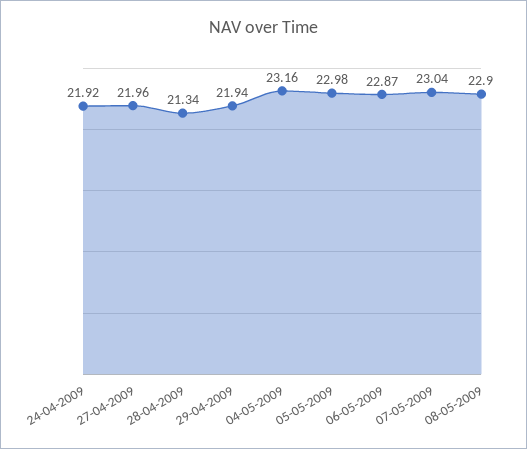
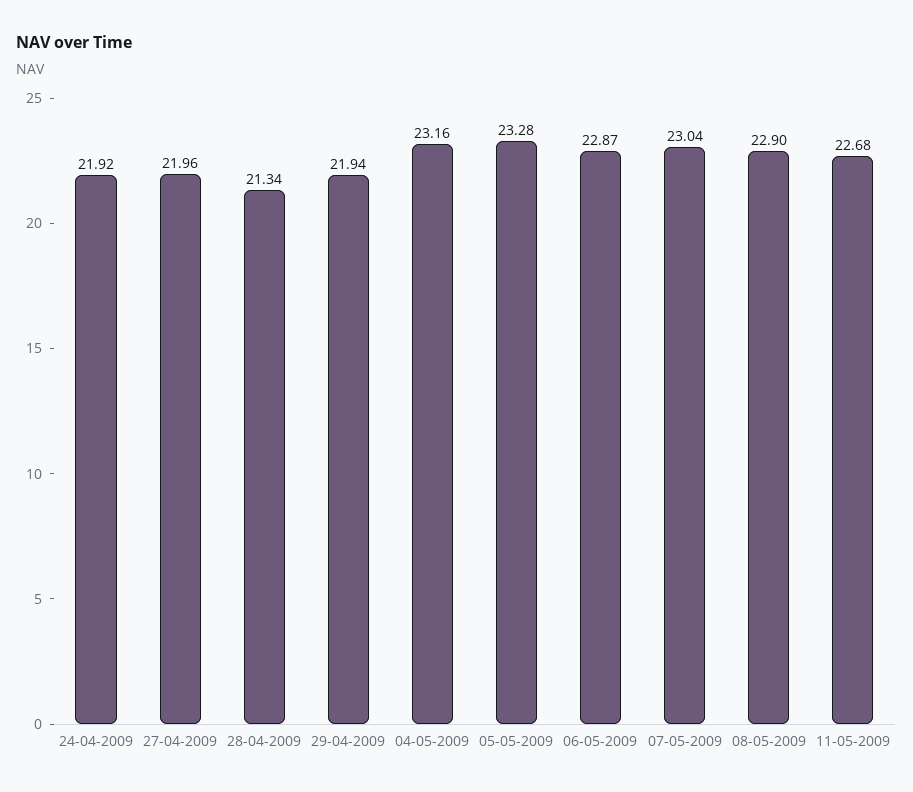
05-05-2009: 22.98 -> 23.28
11-05-2009: none -> 22.68

